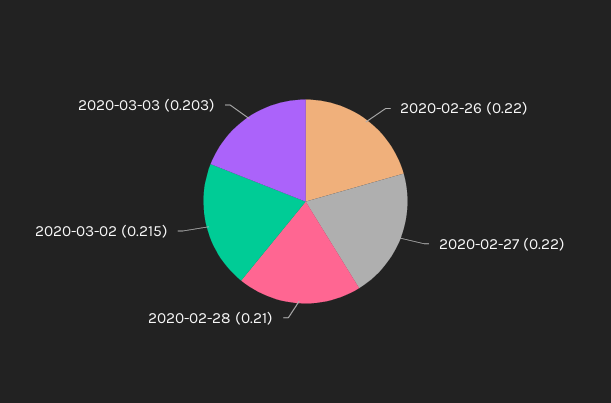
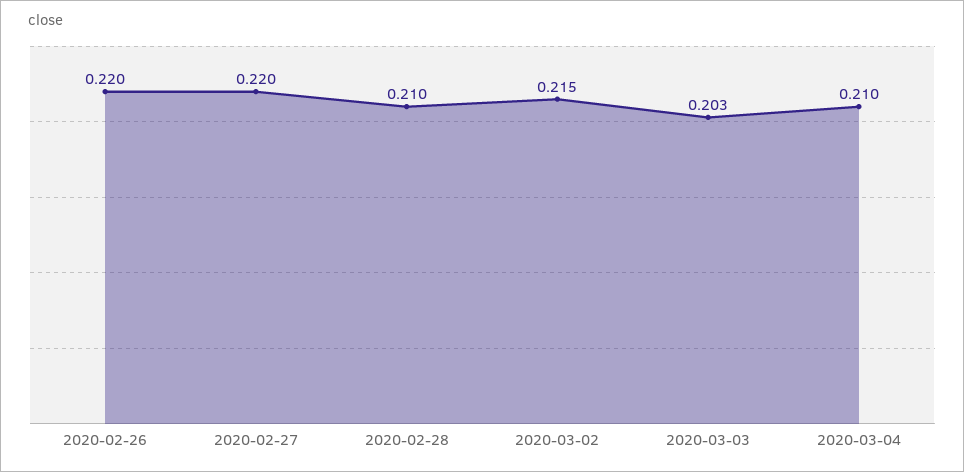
2020-03-04: none -> 0.21

